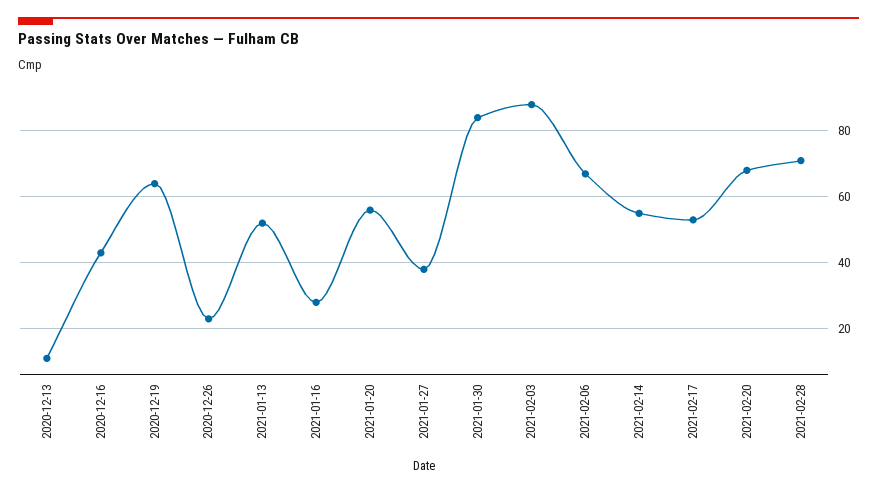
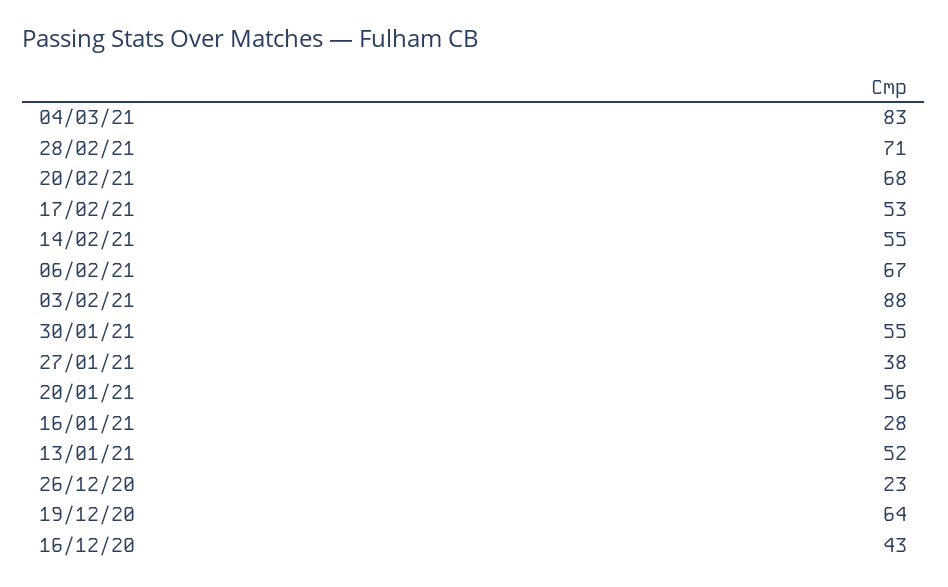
2020-12-13: 10 -> none
2021-01-30: 85 -> 55
04/03/21: none -> 83

